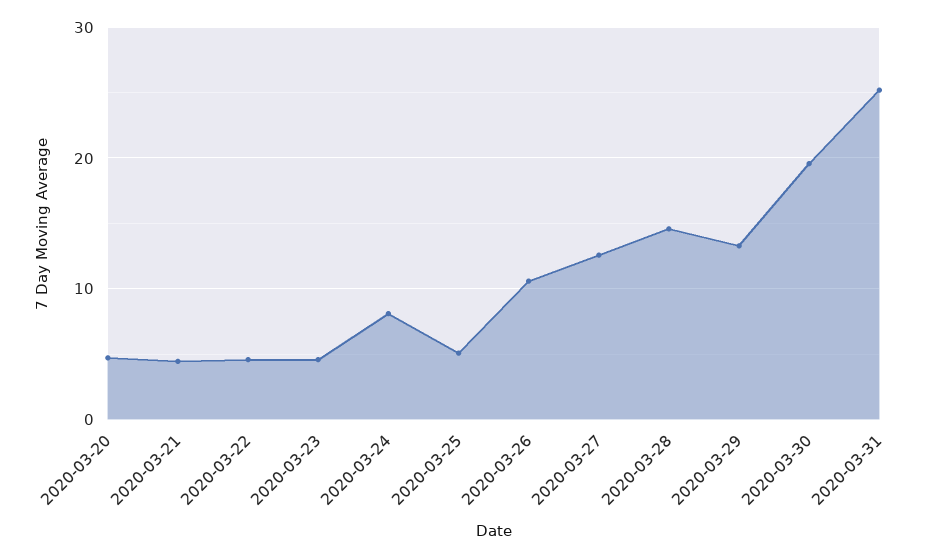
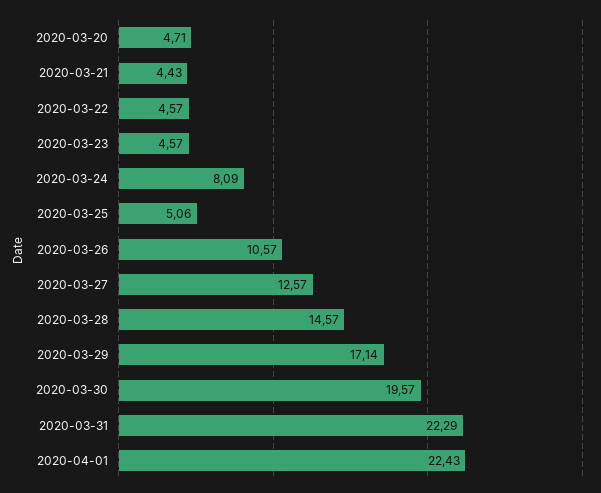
2020-03-29: 13 -> 17.14
2020-03-31: 25 -> 22.29
2020-04-01: none -> 22.43

